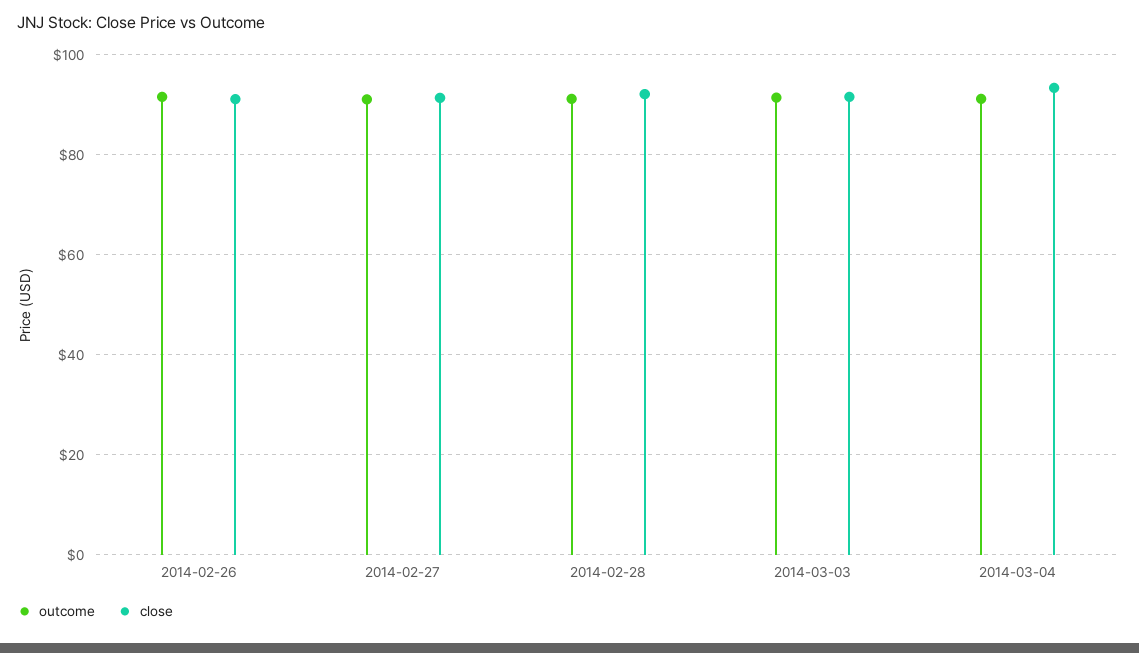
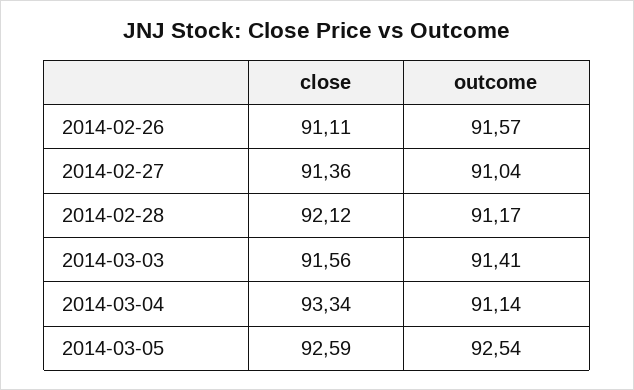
close, 2014-03-05: none -> 92.59
outcome, 2014-03-05: none -> 92.54

